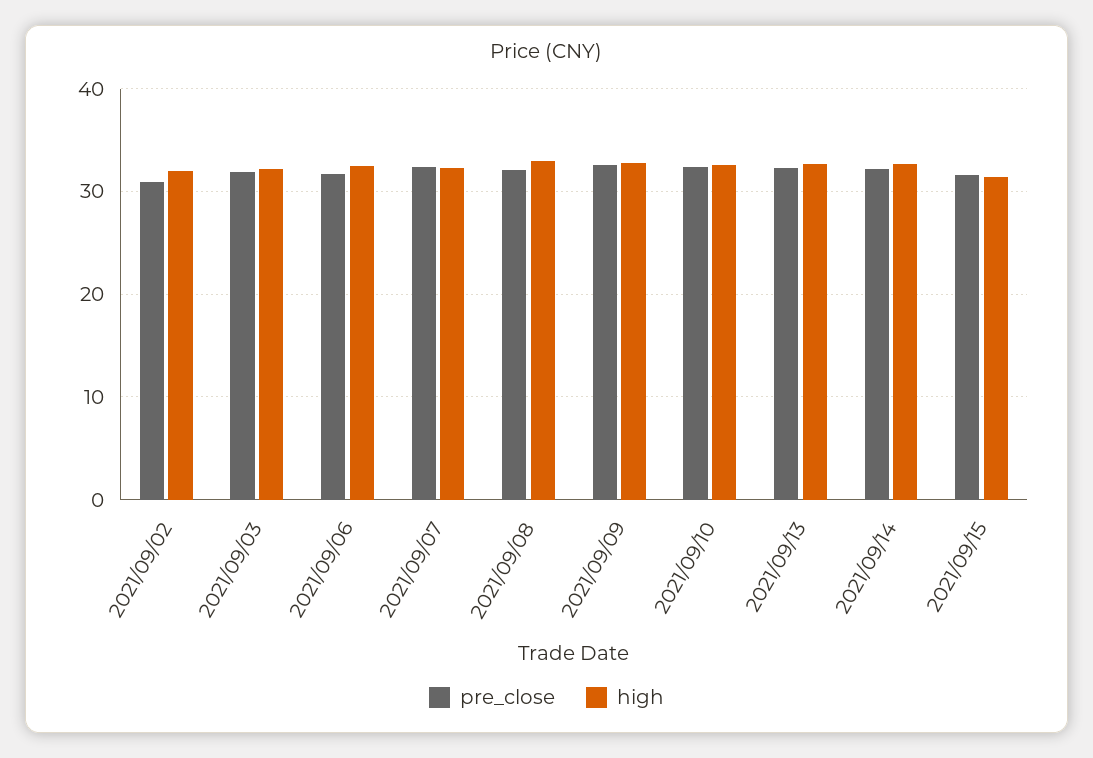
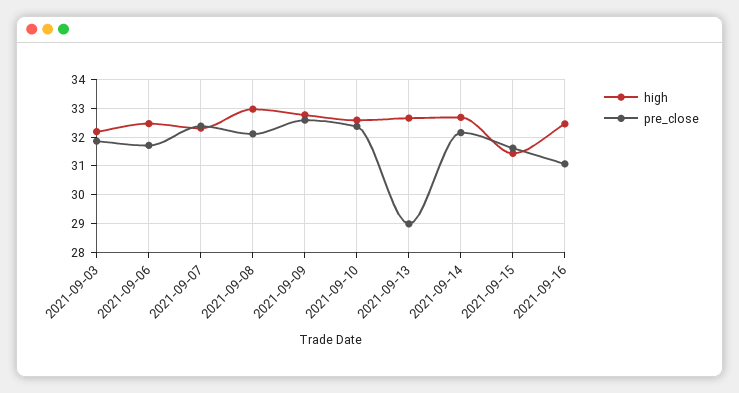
pre_close, 2021/09/02: 31 -> none
high, 2021/09/02: 32 -> none
pre_close, 2021/09/13: 32 -> 29
high, 2021-09-16: none -> 32.5
pre_close, 2021-09-16: none -> 31

